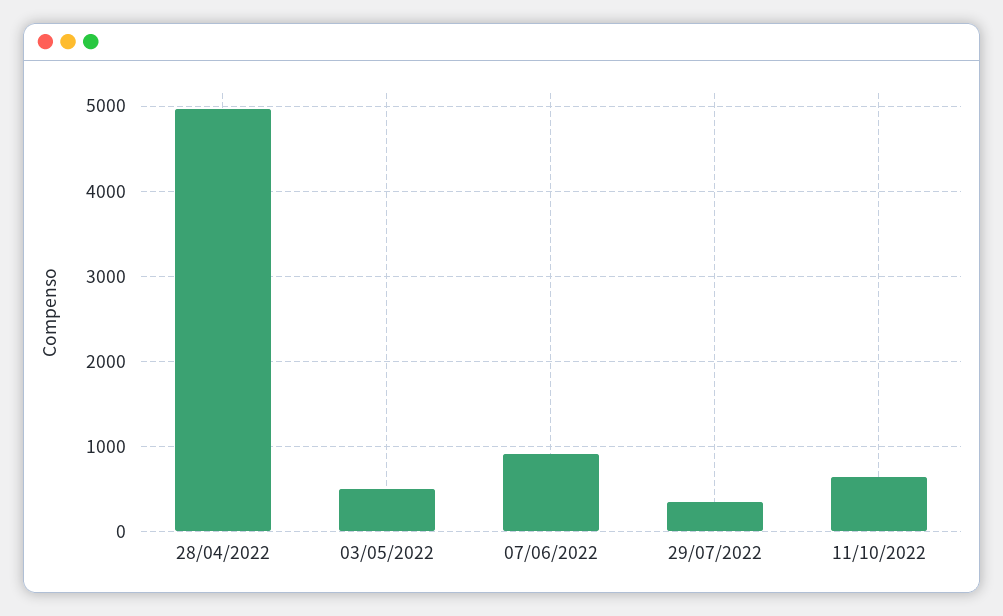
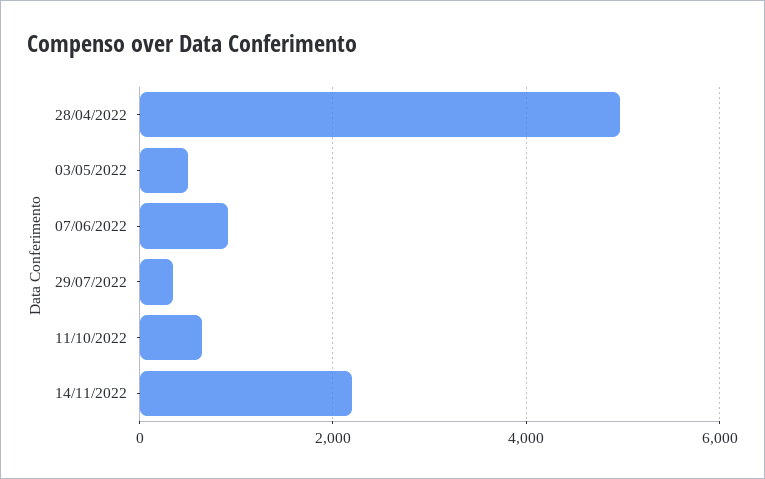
14/11/2022: none -> 2200

